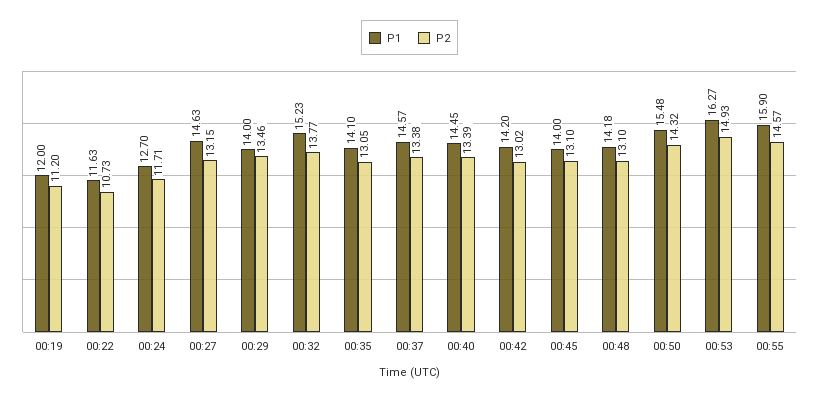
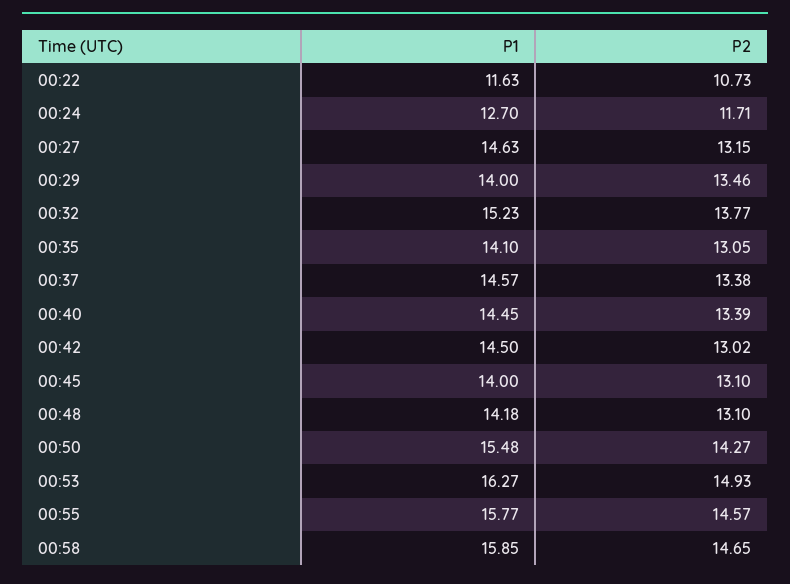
P1, 00:19: 12 -> none
P2, 00:19: 11.2 -> none
P1, 00:42: 14.2 -> 14.5
P2, 00:50: 14.32 -> 14.27
P1, 00:55: 15.9 -> 15.77
P1, 00:58: none -> 15.85
P2, 00:58: none -> 14.65

